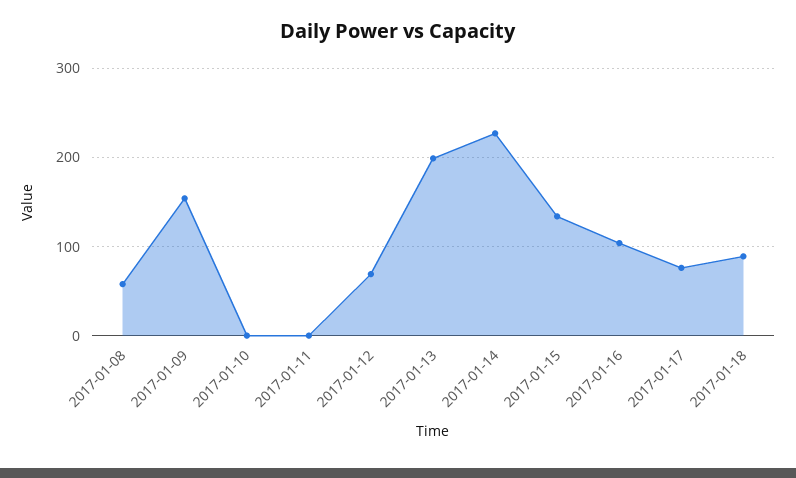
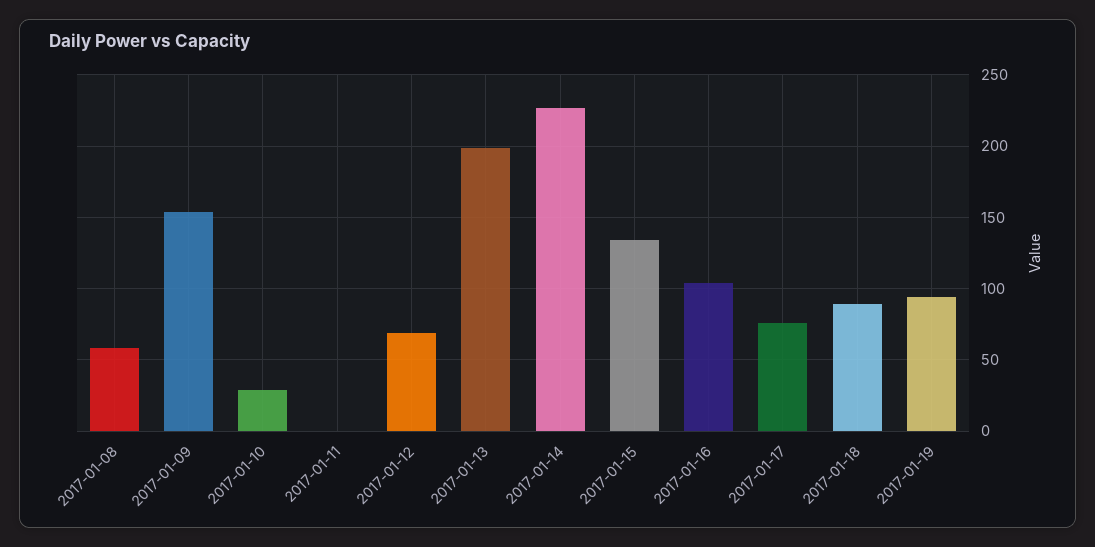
2017-01-10: 0 -> 30
2017-01-19: none -> 95

